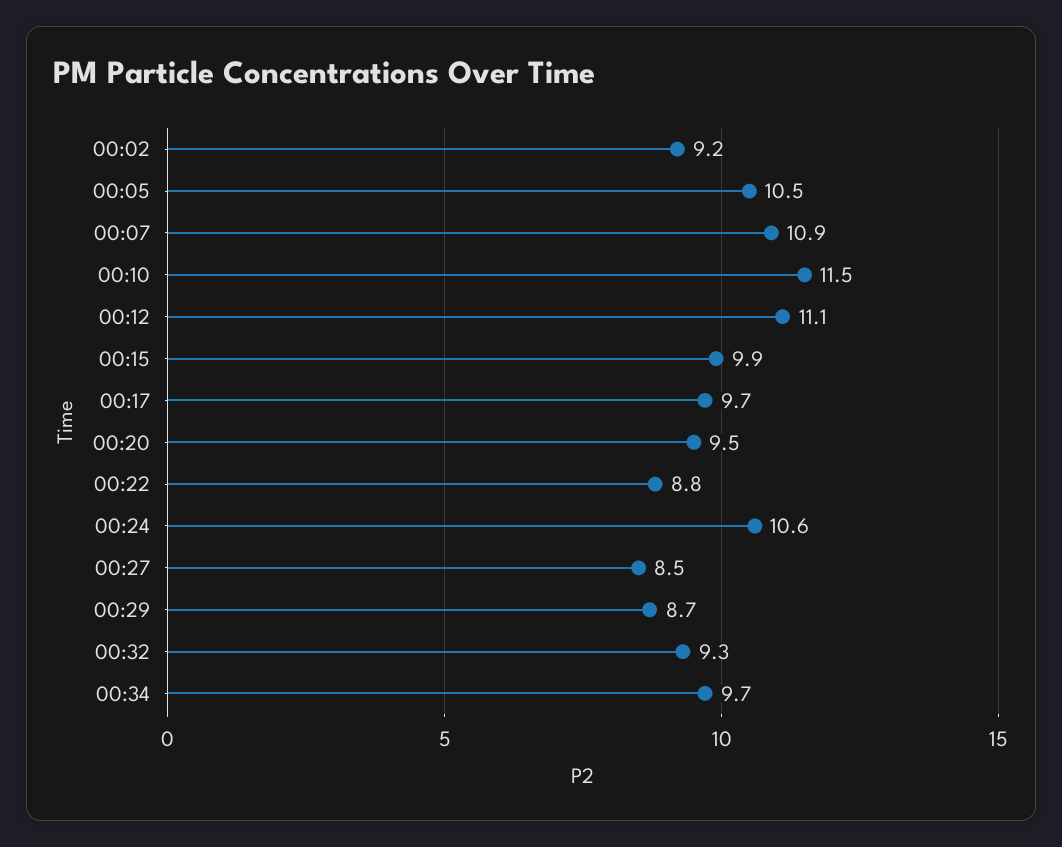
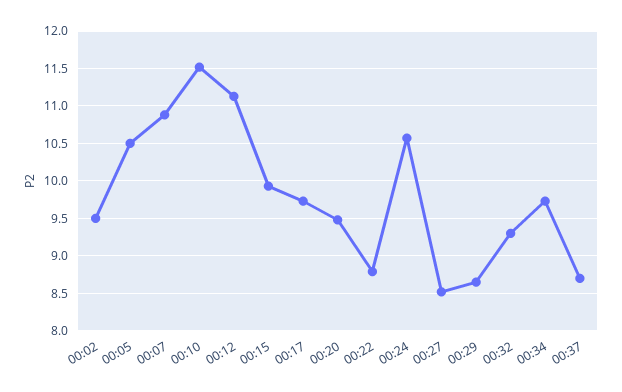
00:02: 9.2 -> 9.5
00:37: none -> 8.7

